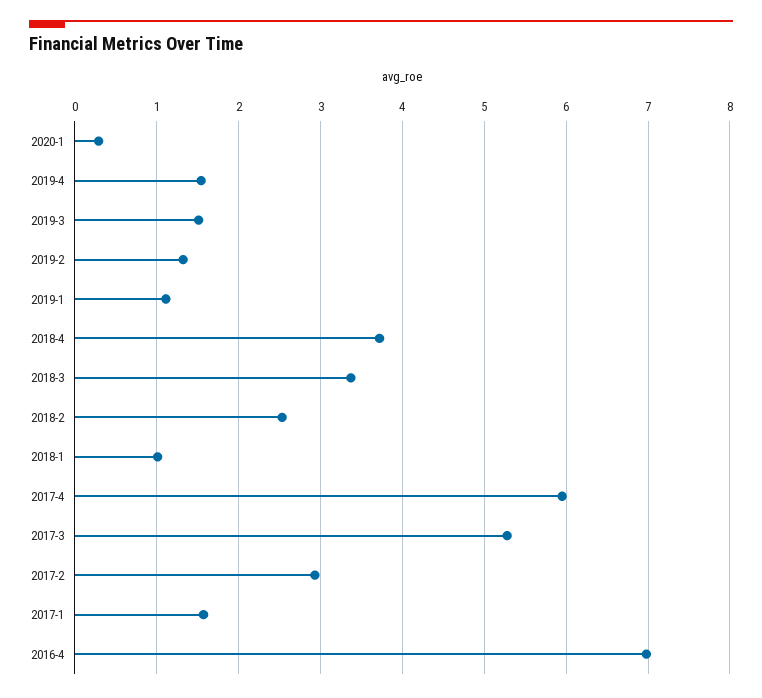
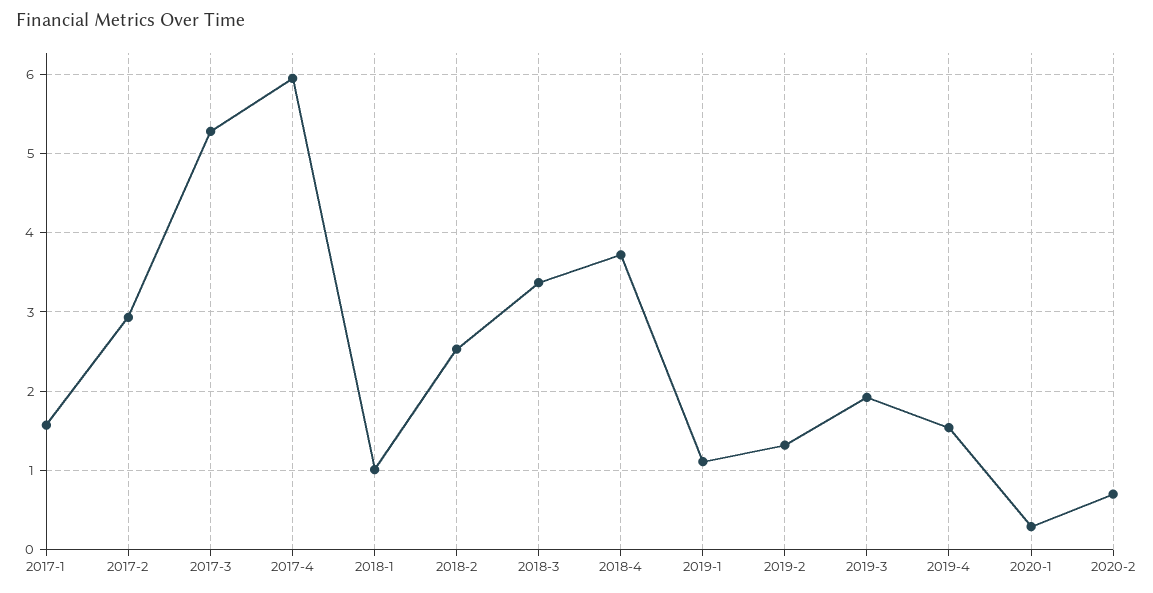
2019-3: 1.5 -> 1.9
2016-4: 7 -> none
2020-2: none -> 0.7

